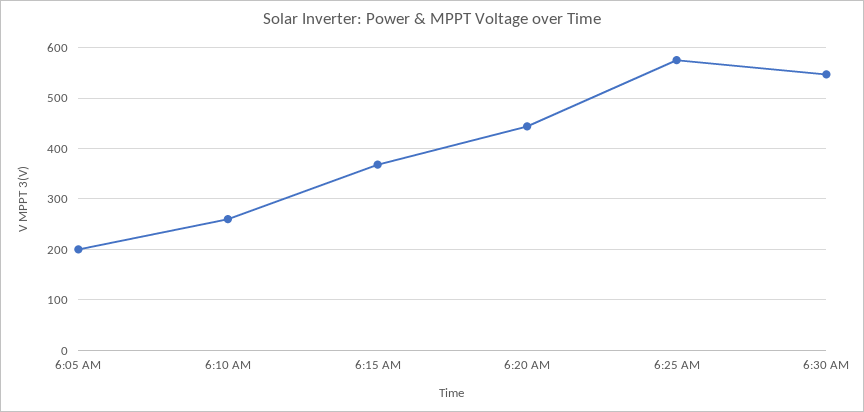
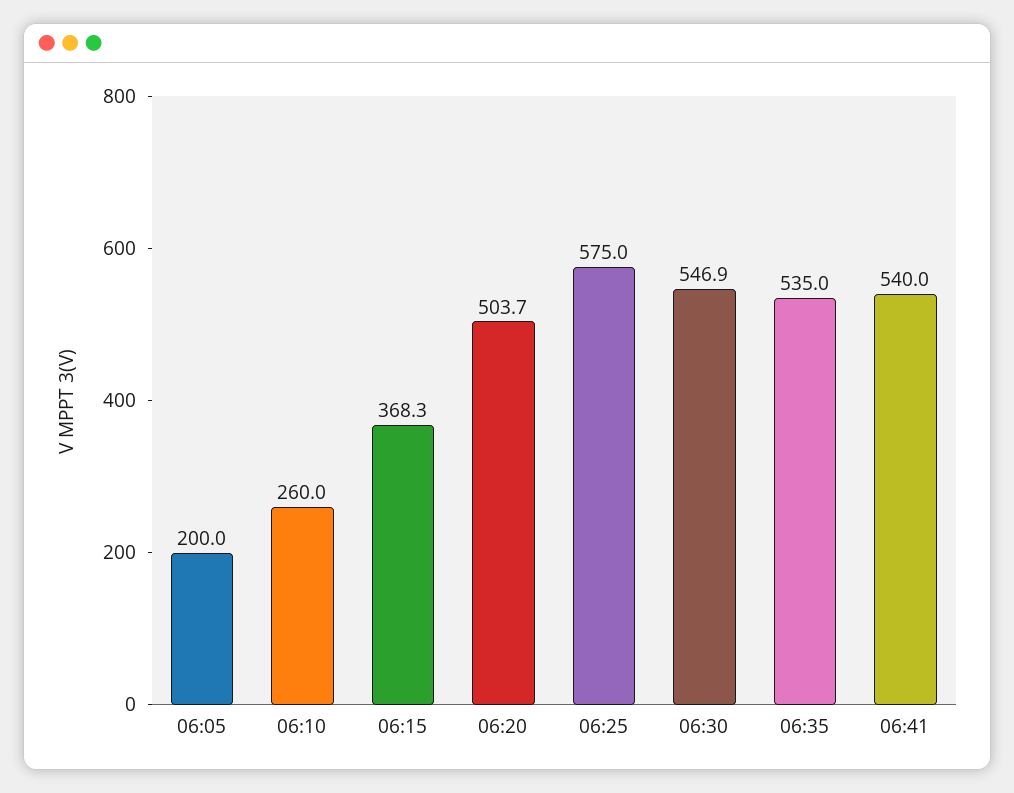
6:20 AM: 440 -> 503.7
06:35: none -> 535
06:41: none -> 540

